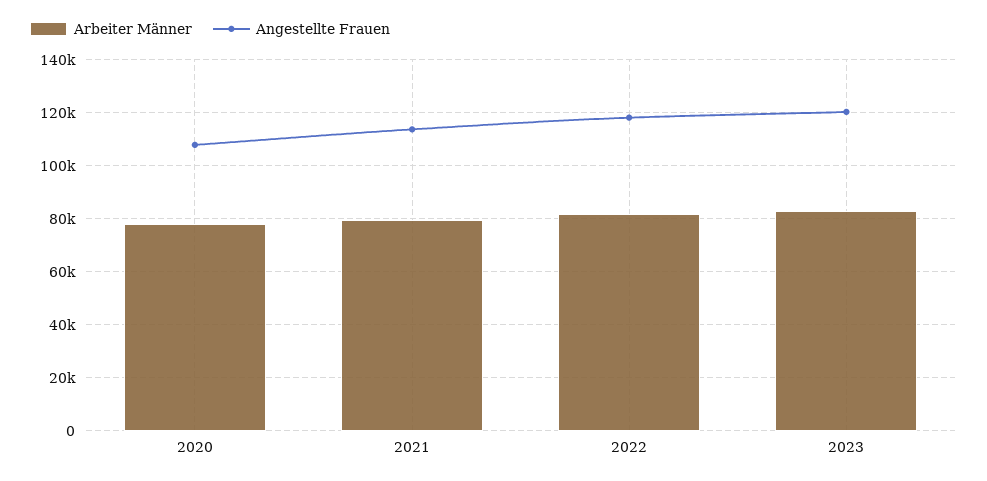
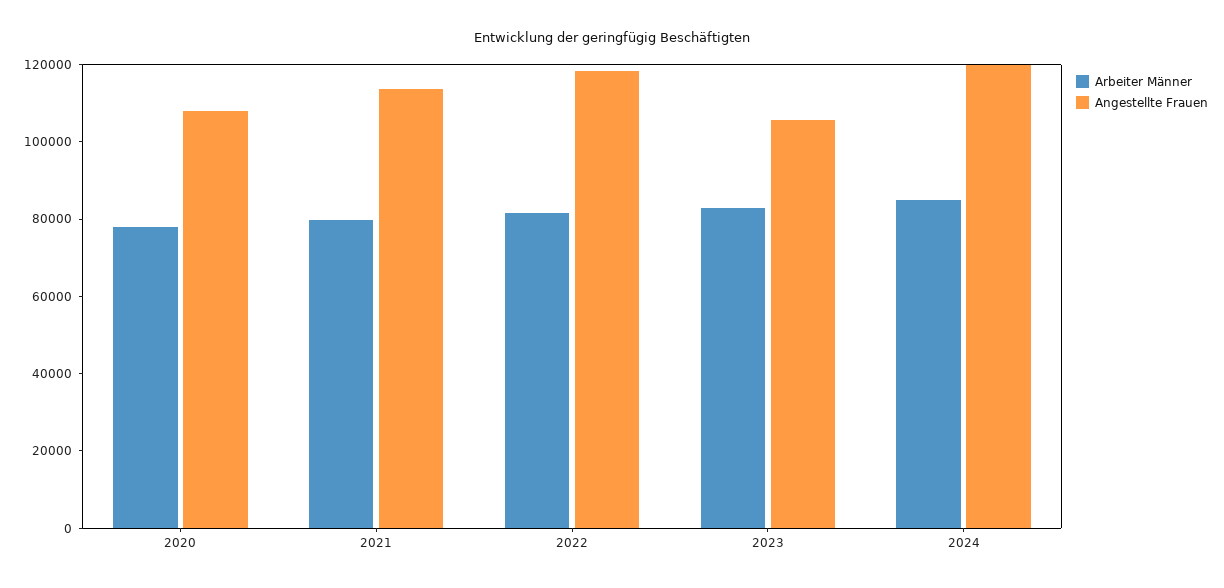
Angestellte Frauen, 2023: 120000 -> 105000
Arbeiter Männer, 2024: none -> 85000
Angestellte Frauen, 2024: none -> 120000

